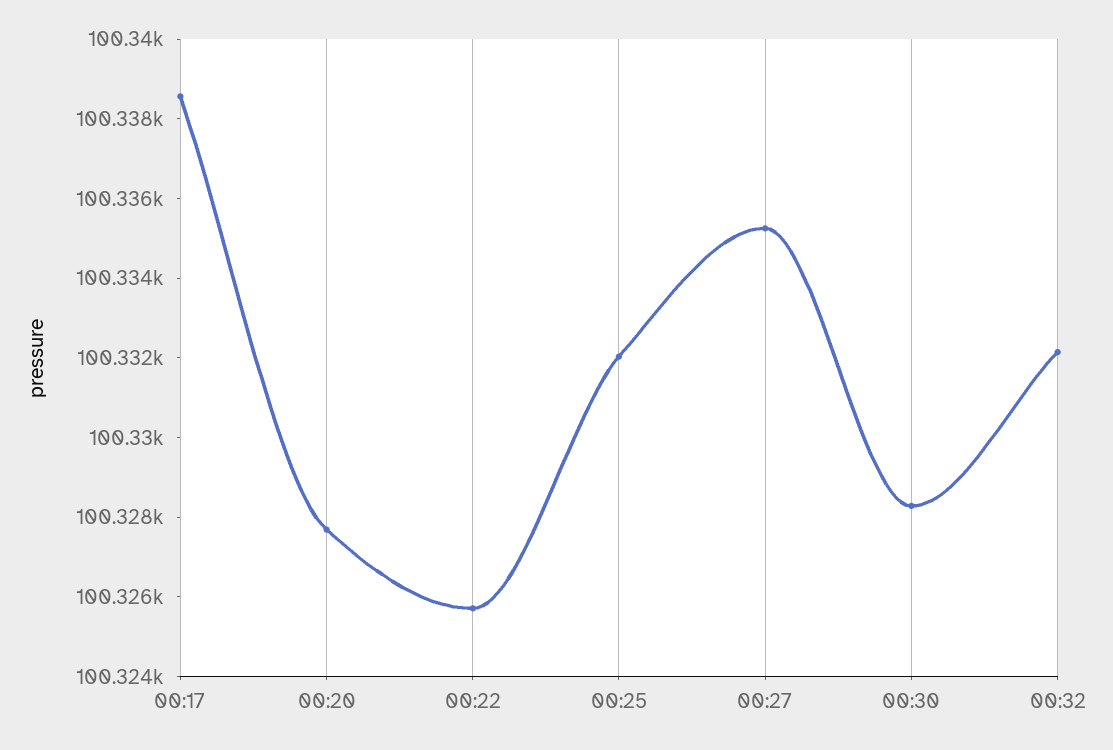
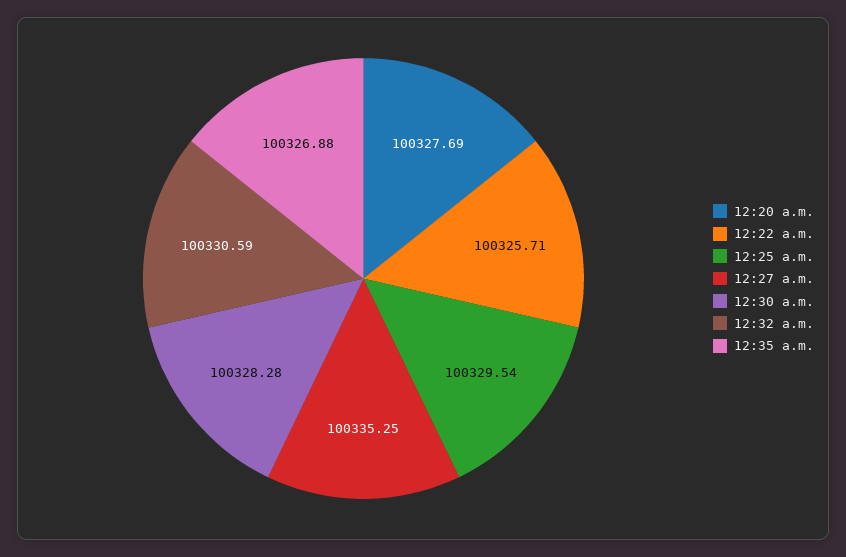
00:17: 100338.5 -> none
00:25: 100332 -> 100329.54
00:32: 100332 -> 100330.59
12:35 a.m.: none -> 100326.88

